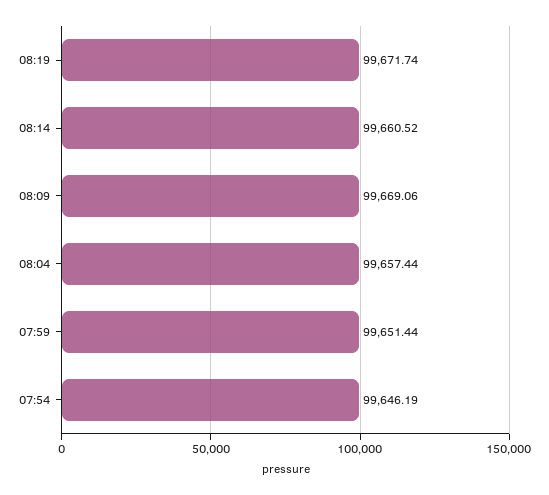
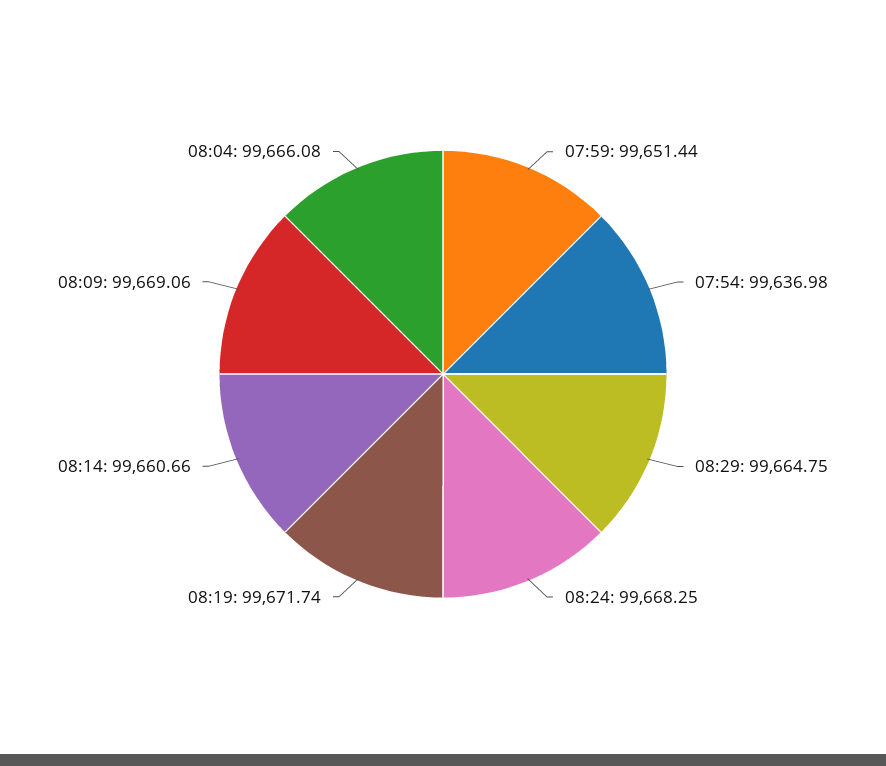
08:14: 99660.52 -> 99660.66
08:04: 99657.44 -> 99666.08
07:54: 99646.19 -> 99636.98
08:29: none -> 99664.75
08:24: none -> 99668.25

